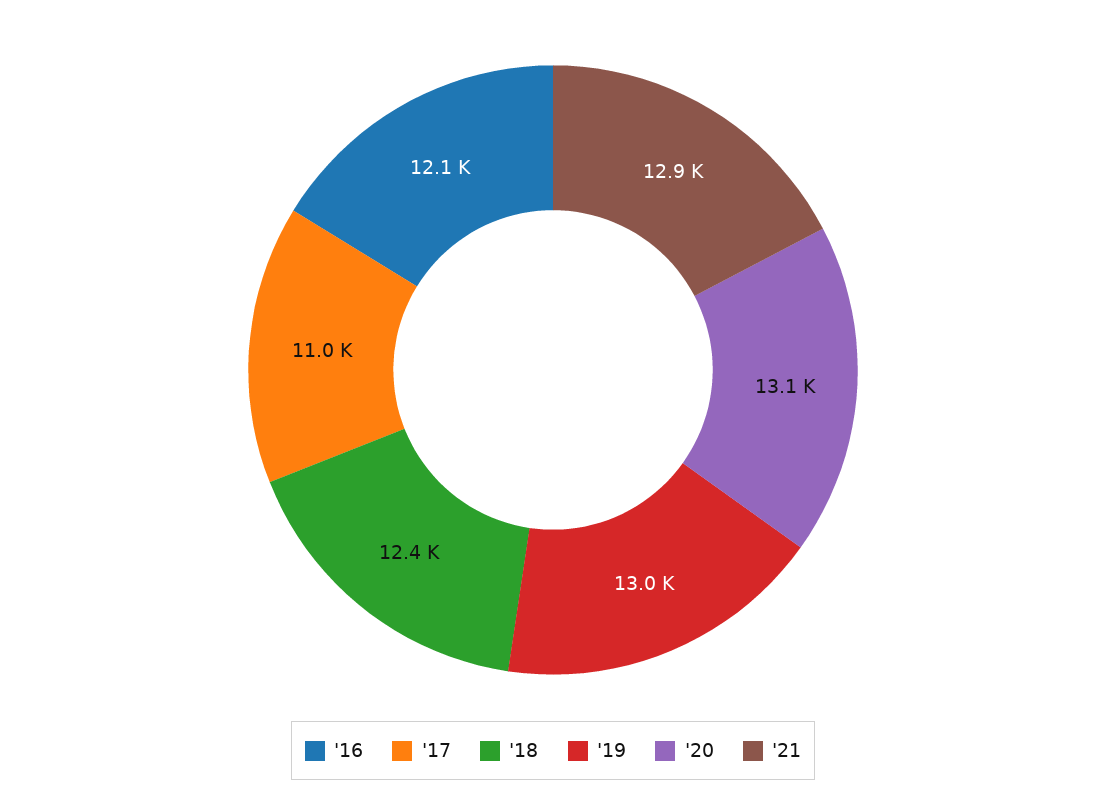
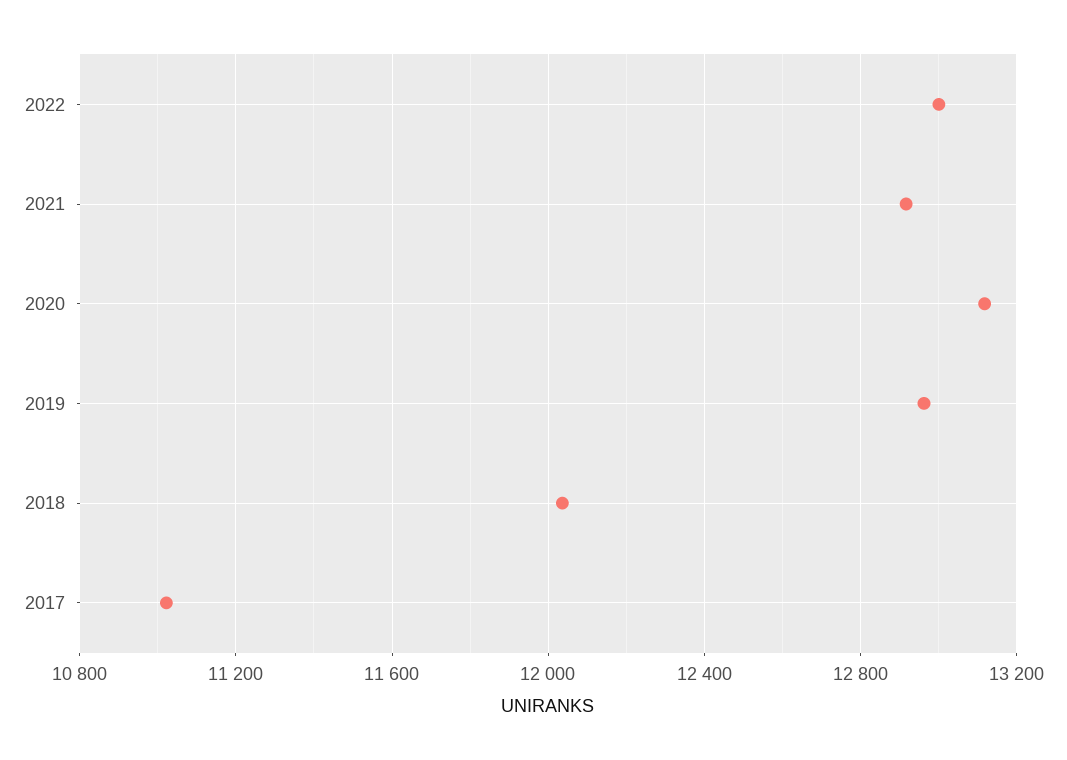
'16: 12100 -> none
'18: 12400 -> 12050
2022: none -> 13000

